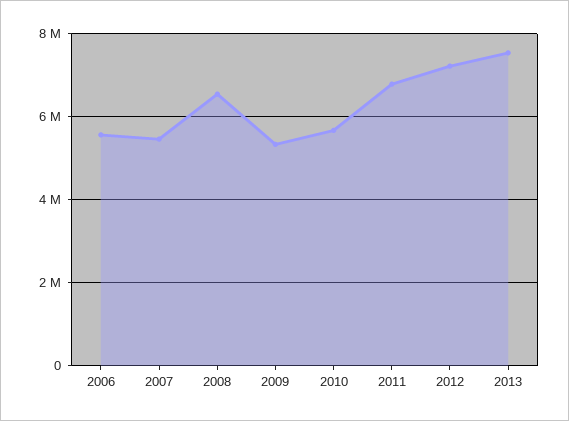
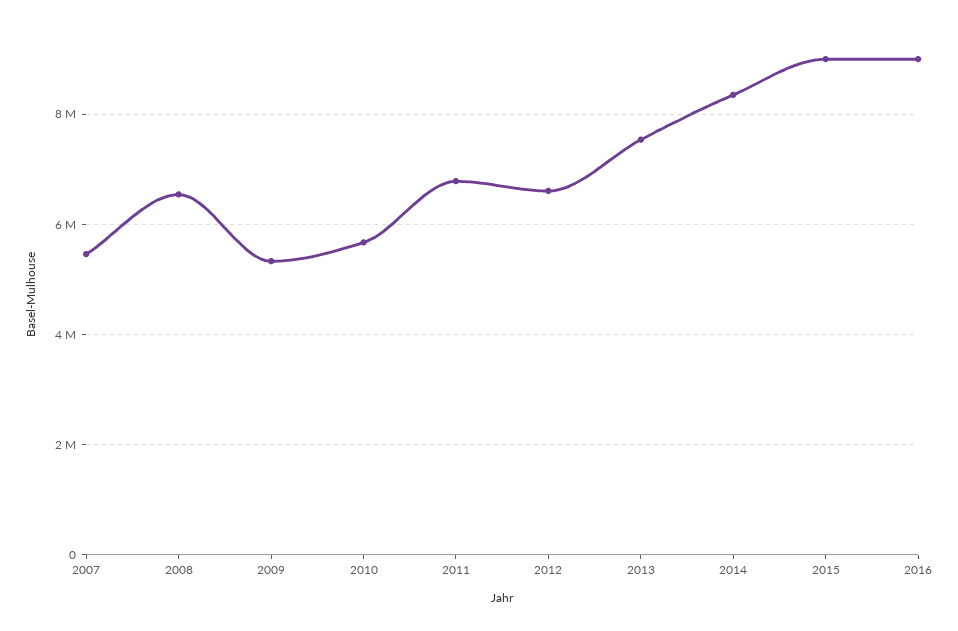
2006: 5600000 -> none
2012: 7200000 -> 6600000
2014: none -> 8400000
2015: none -> 9000000
2016: none -> 9000000

